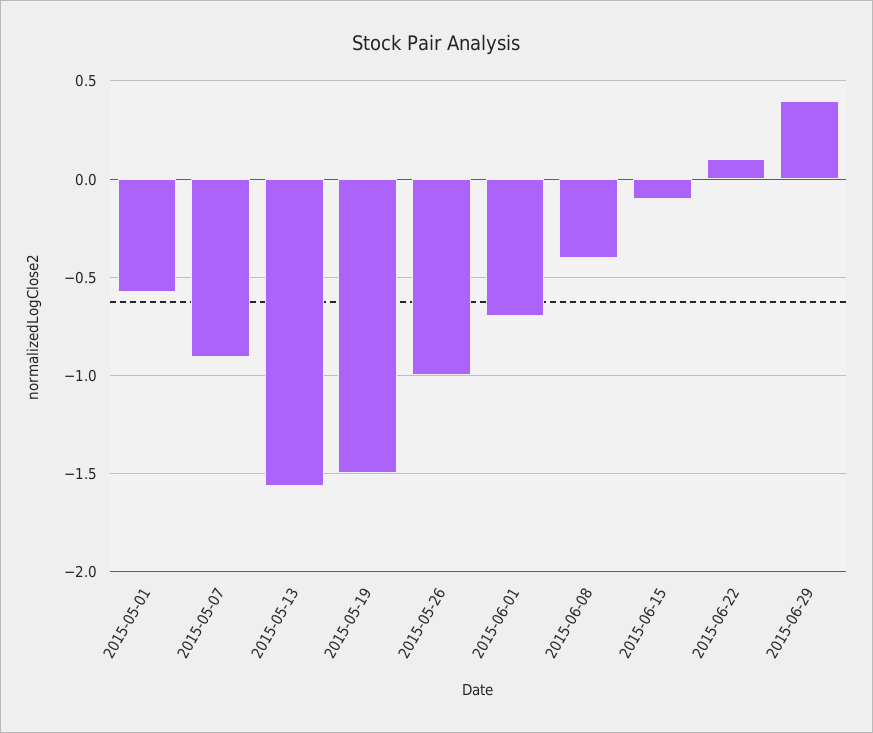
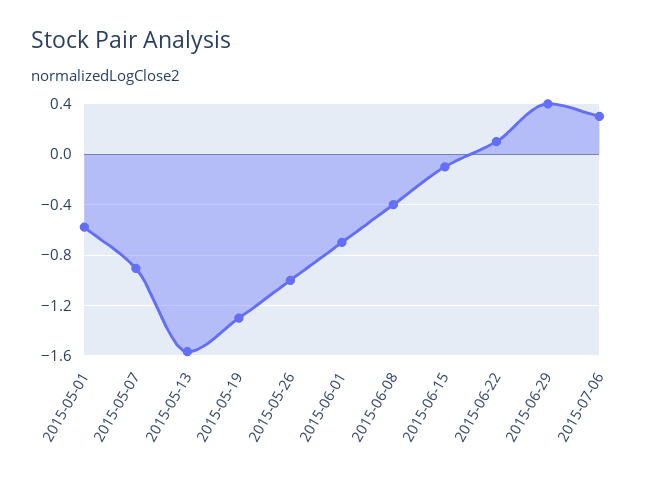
2015-05-19: -1.5 -> -1.3
2015-07-06: none -> 0.3

